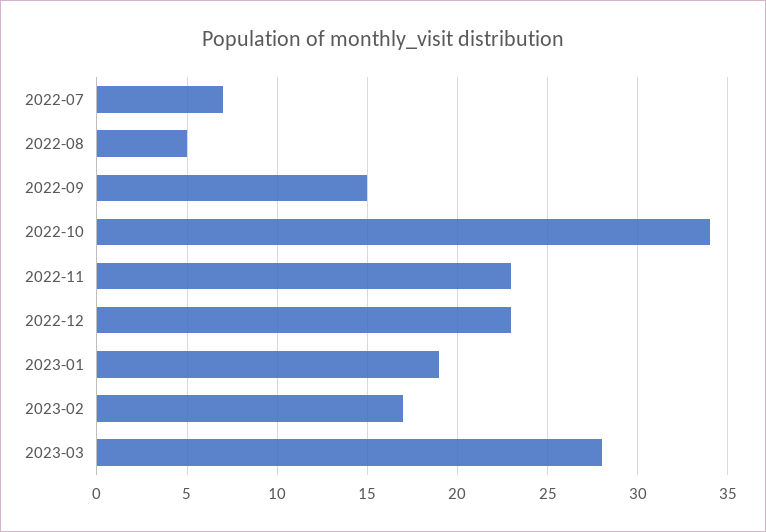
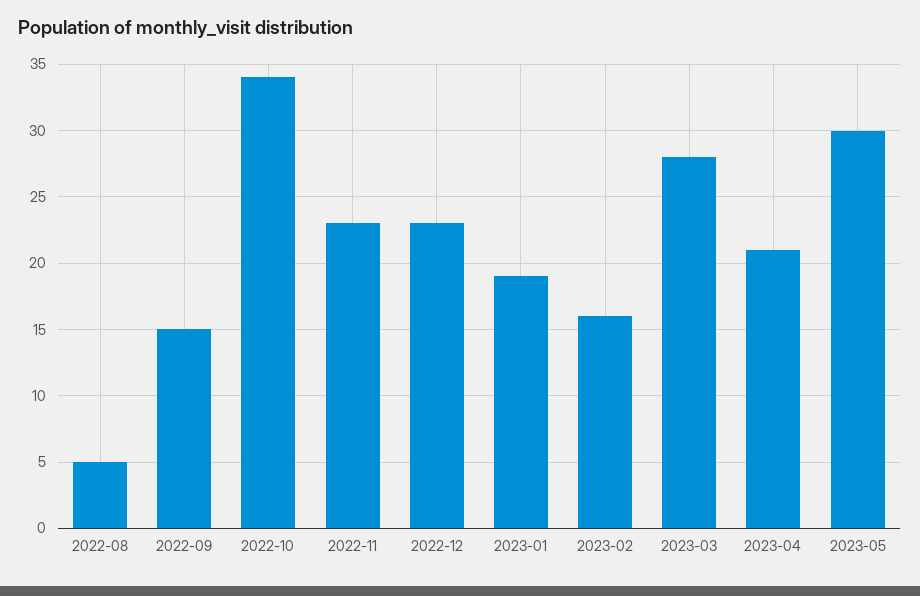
2022-07: 7 -> none
2023-02: 17 -> 16
2023-04: none -> 21
2023-05: none -> 30

